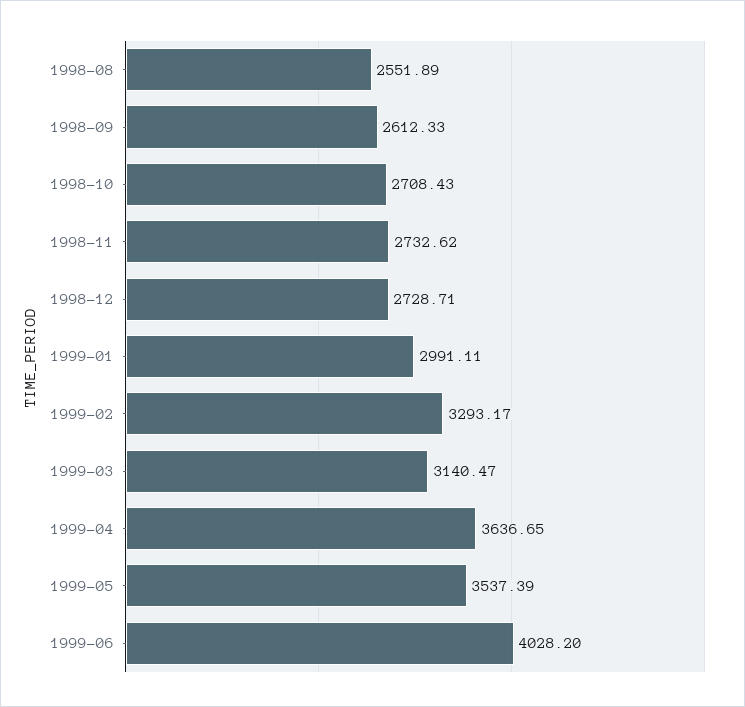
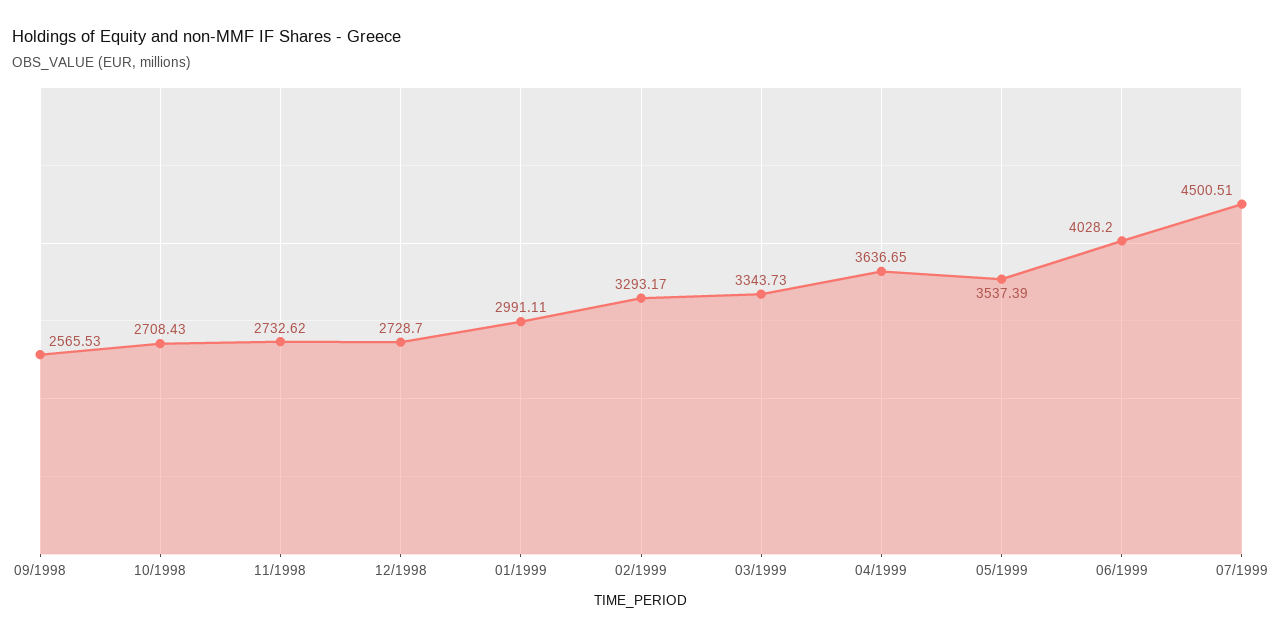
1998-08: 2551.89 -> none
1998-09: 2612.33 -> 2565.53
1998-12: 2728.71 -> 2728.7
1999-03: 3140.47 -> 3343.73
07/1999: none -> 4500.51

